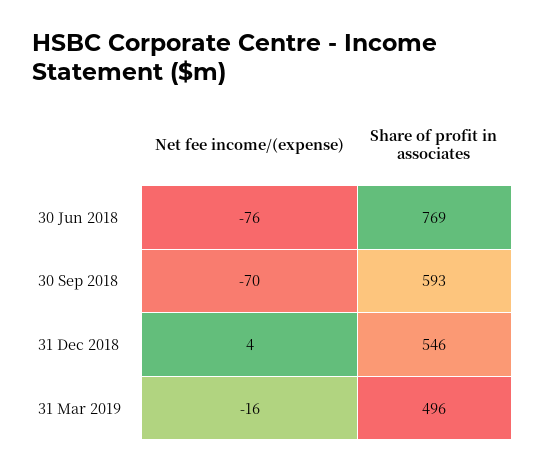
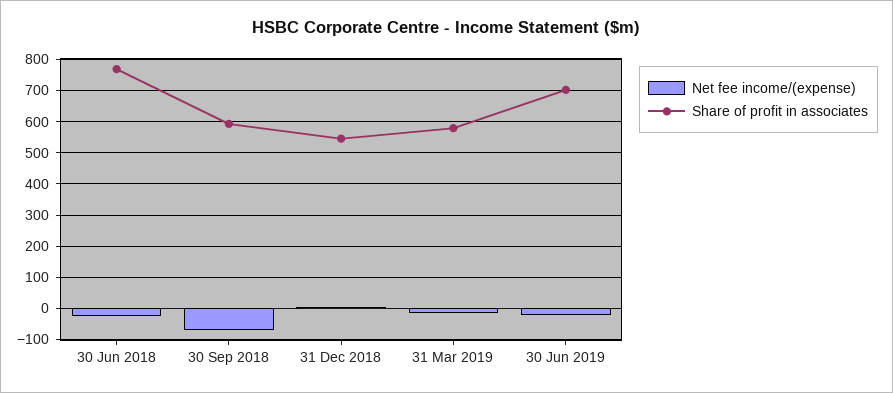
Net fee income/(expense), 30 Jun 2018: -76 -> -20
Share of profit in associates, 31 Mar 2019: 496 -> 580
Net fee income/(expense), 30 Jun 2019: none -> -20
Share of profit in associates, 30 Jun 2019: none -> 700

